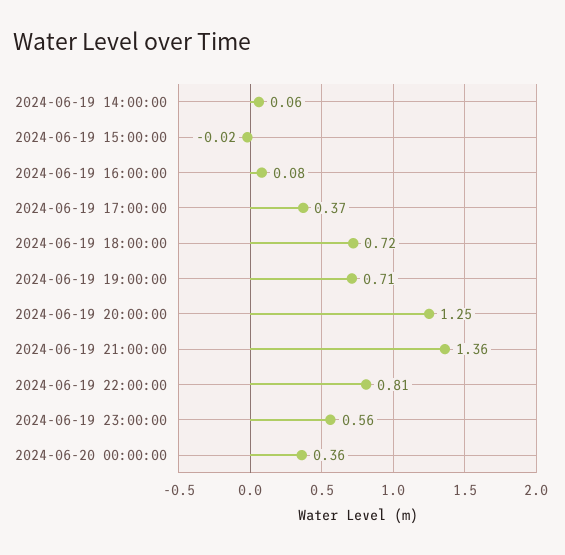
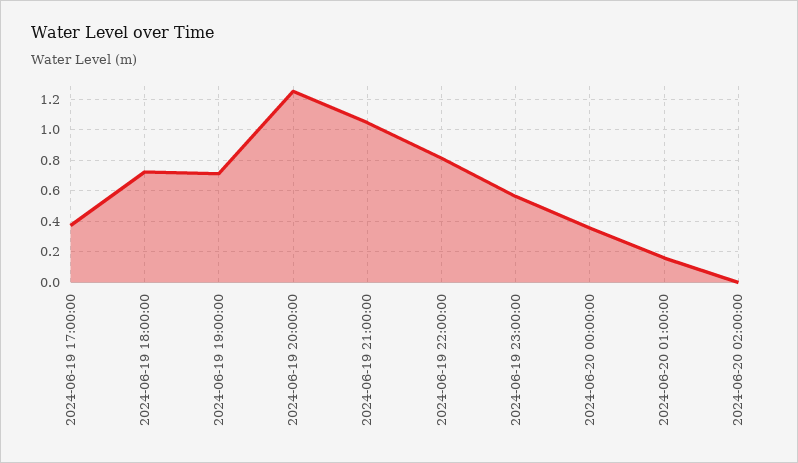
2024-06-19 14:00:00: 0.06 -> none
2024-06-19 15:00:00: -0.02 -> none
2024-06-19 16:00:00: 0.08 -> none
2024-06-19 21:00:00: 1.36 -> 1.05
2024-06-20 01:00:00: none -> 0.15
2024-06-20 02:00:00: none -> 0

